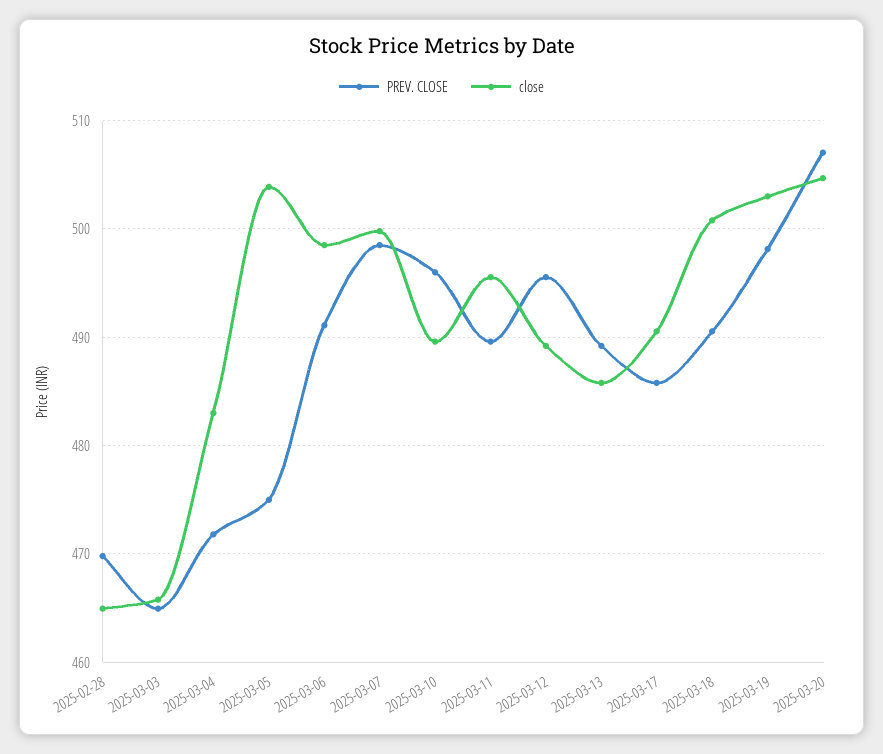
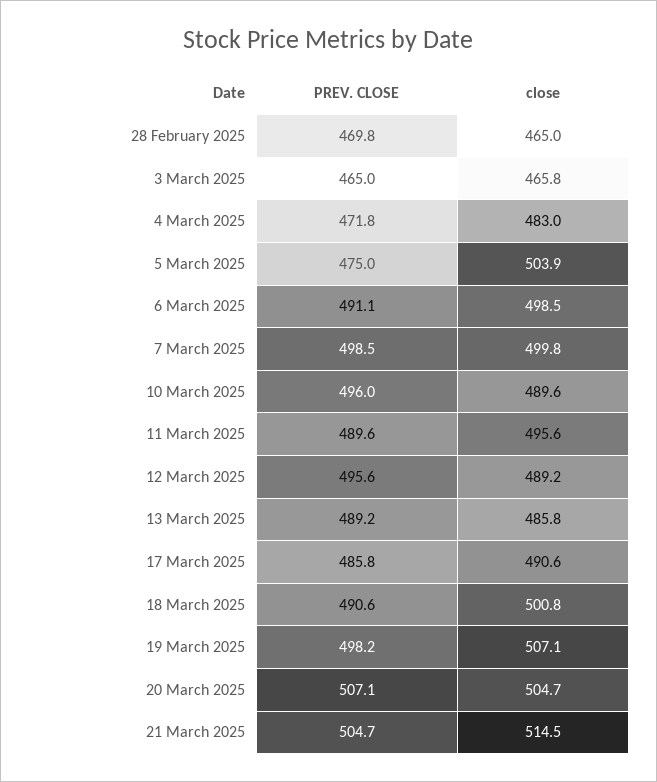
close, 2025-03-19: 503 -> 507.1
PREV. CLOSE, 21 March 2025: none -> 504.7
close, 21 March 2025: none -> 514.5

